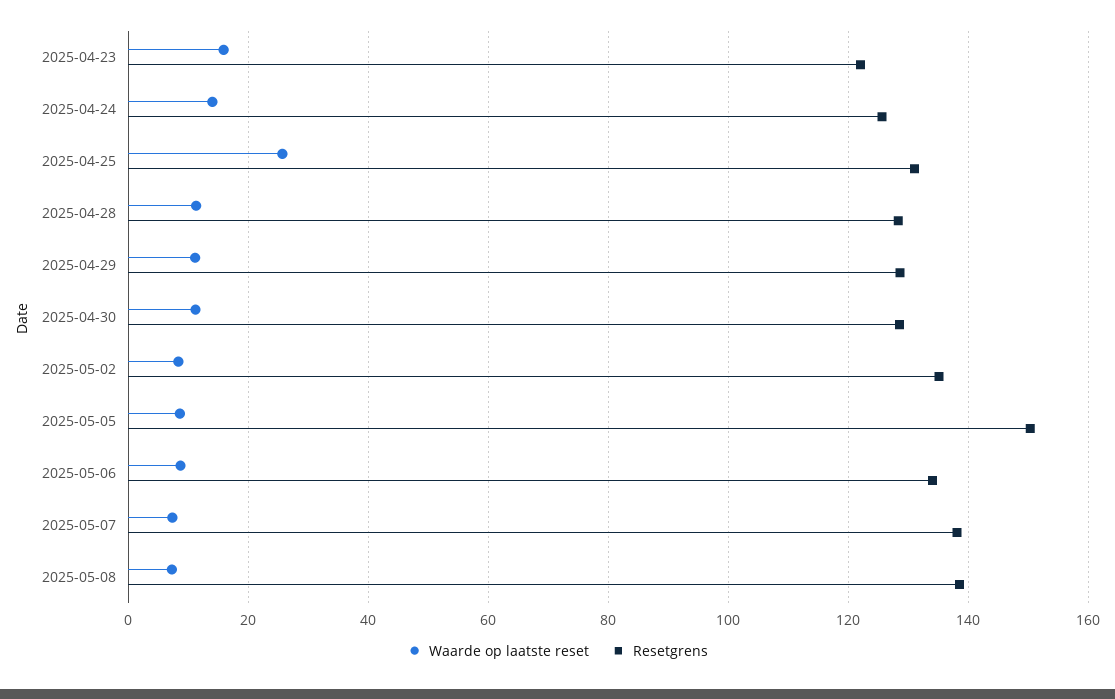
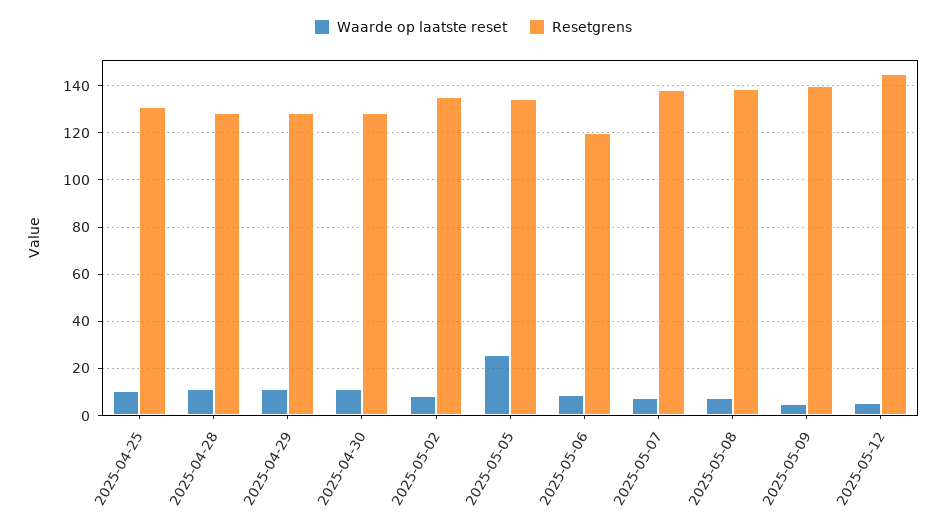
Waarde op laatste reset, 2025-04-23: 16 -> none
Resetgrens, 2025-04-23: 122 -> none
Waarde op laatste reset, 2025-04-24: 14 -> none
Resetgrens, 2025-04-24: 126 -> none
Waarde op laatste reset, 2025-04-25: 26 -> 10
Waarde op laatste reset, 2025-05-05: 8 -> 25
Resetgrens, 2025-05-05: 150 -> 135
Resetgrens, 2025-05-06: 134 -> 120
Waarde op laatste reset, 2025-05-09: none -> 5
Resetgrens, 2025-05-09: none -> 140
Waarde op laatste reset, 2025-05-12: none -> 5
Resetgrens, 2025-05-12: none -> 145

